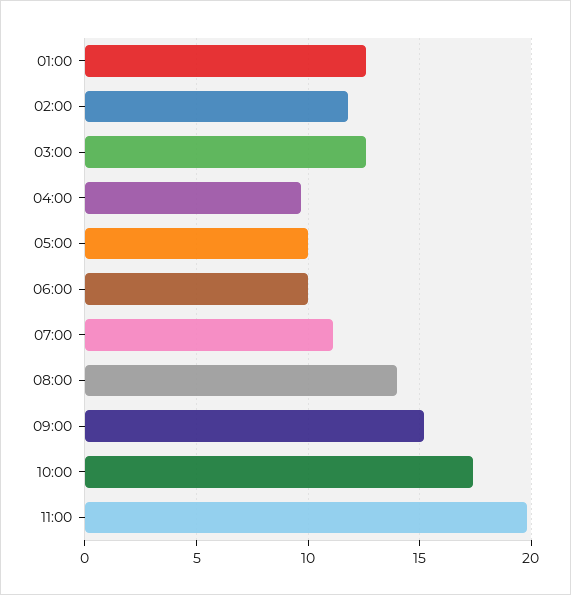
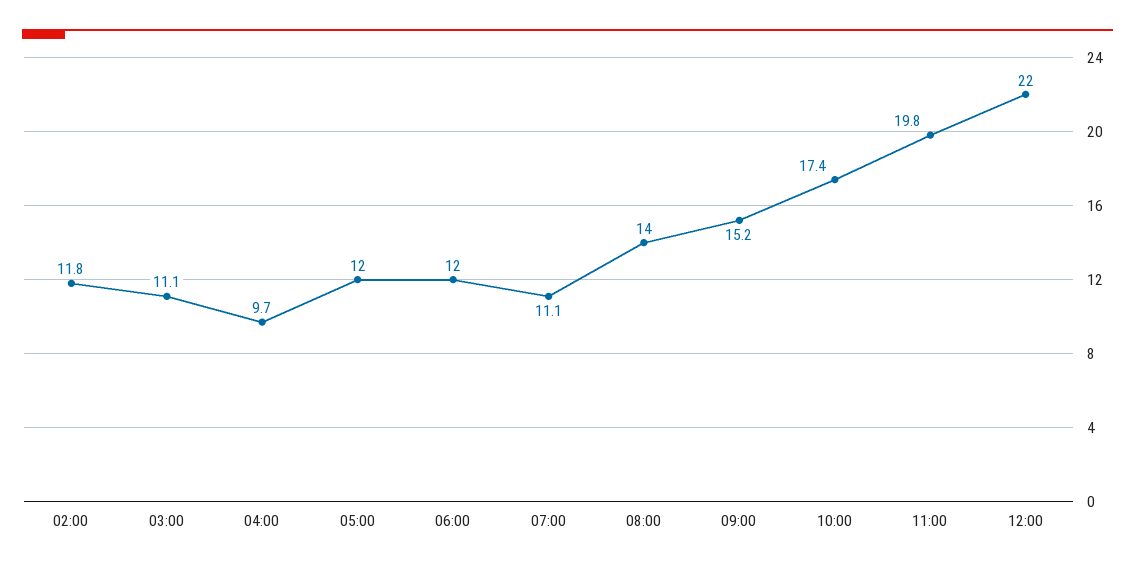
01:00: 12.5 -> none
03:00: 12.5 -> 11.1
05:00: 10 -> 12
06:00: 10 -> 12
12:00: none -> 22

